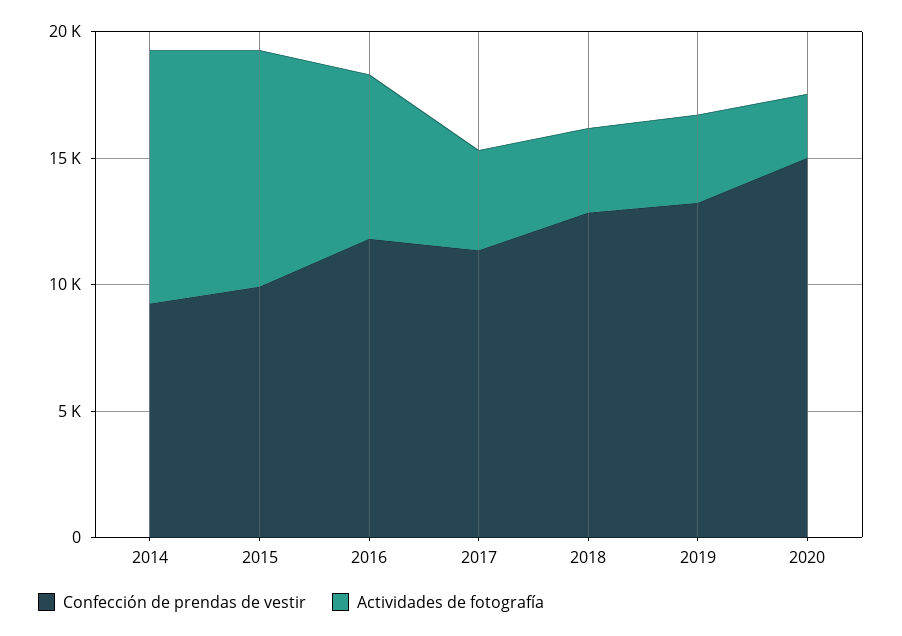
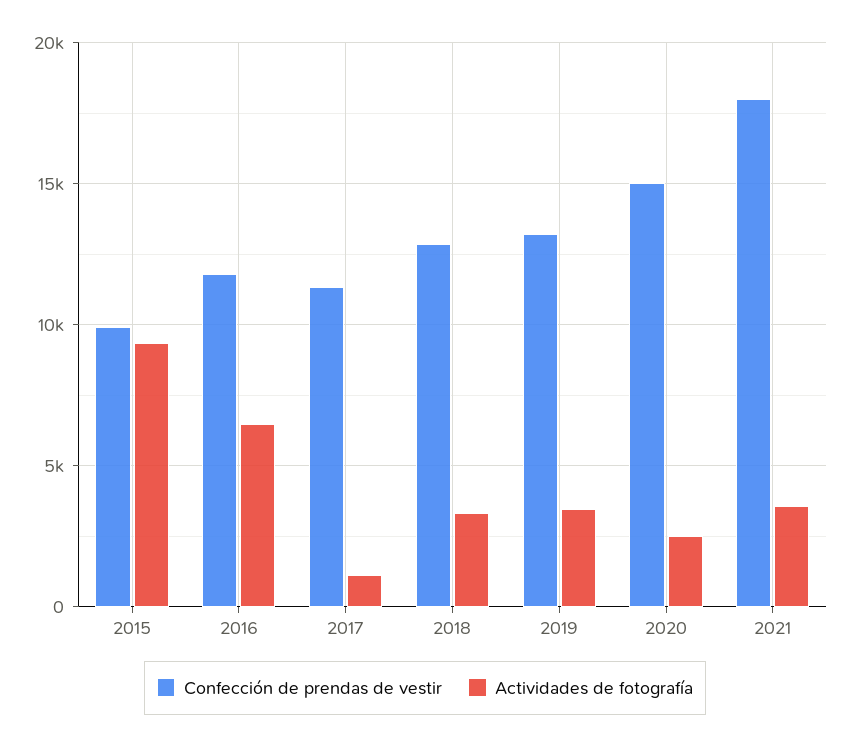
Confección de prendas de vestir, 2014: 9000 -> none
Actividades de fotografía, 2014: 10000 -> none
Actividades de fotografía, 2017: 4000 -> 1000
Confección de prendas de vestir, 2021: none -> 18000
Actividades de fotografía, 2021: none -> 3500

